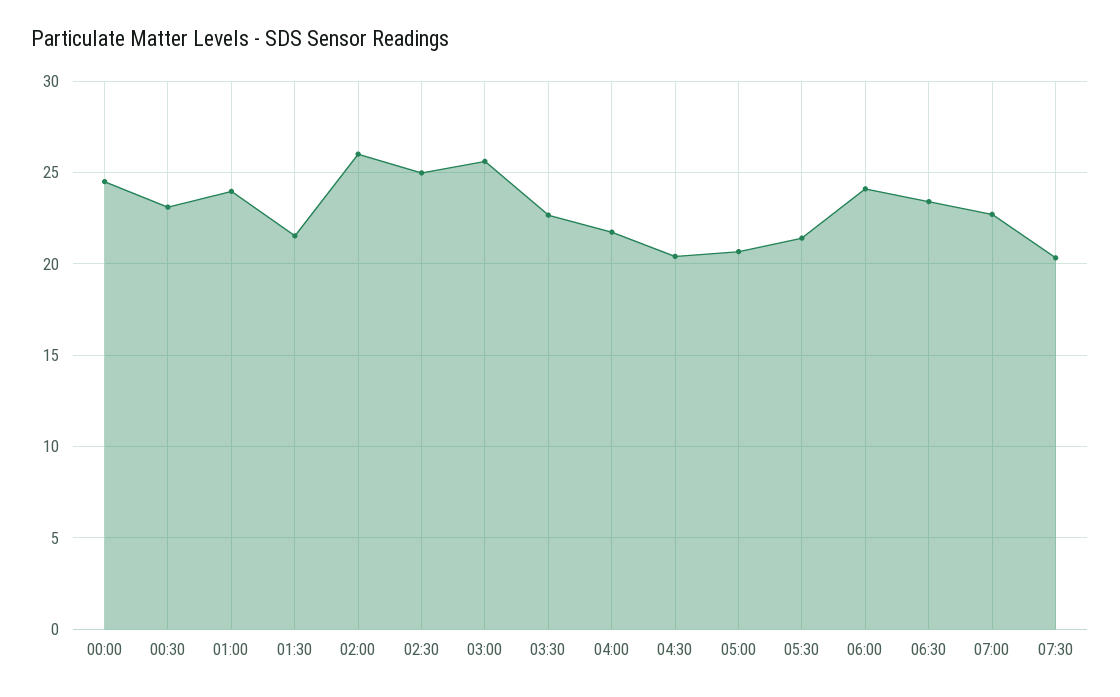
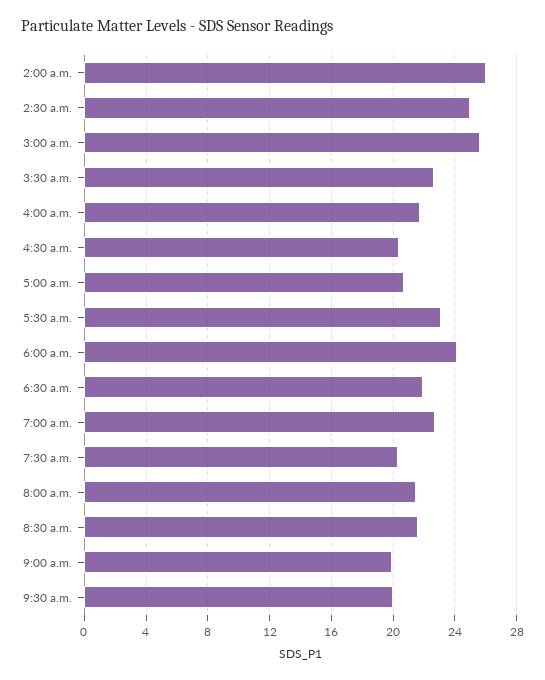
00:00: 24.5 -> none
00:30: 23 -> none
01:00: 24 -> none
01:30: 21.5 -> none
05:30: 21.5 -> 23
06:30: 23.5 -> 22
8:00 a.m.: none -> 21.5
8:30 a.m.: none -> 21.5
9:00 a.m.: none -> 20
9:30 a.m.: none -> 20

